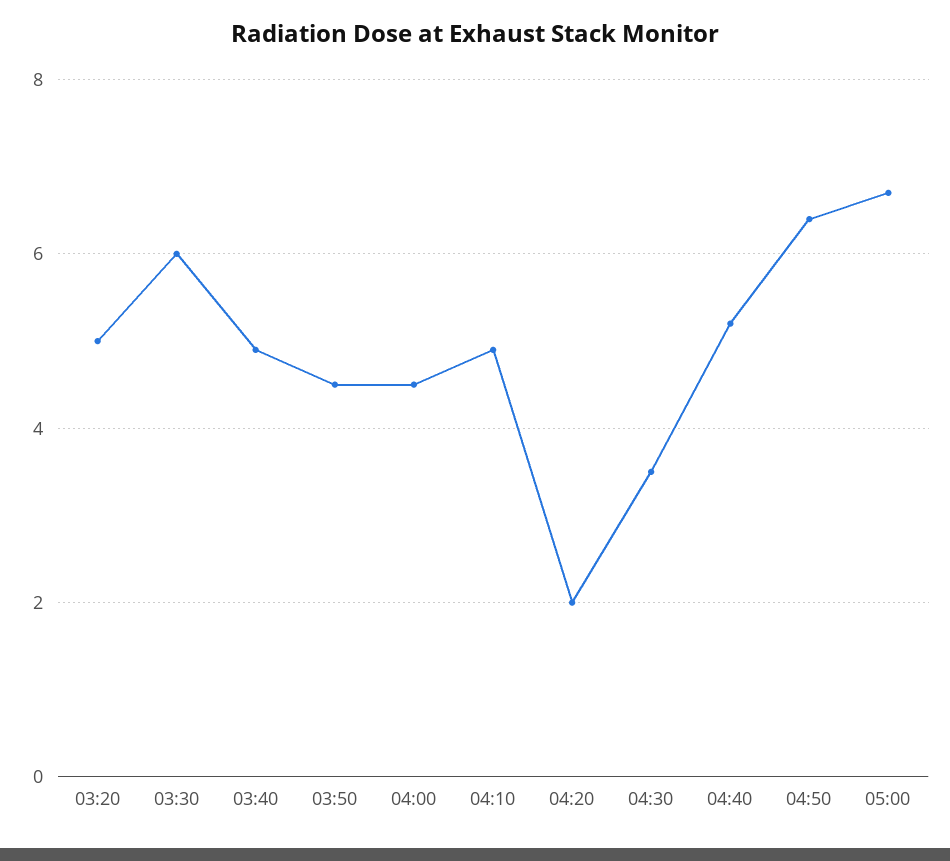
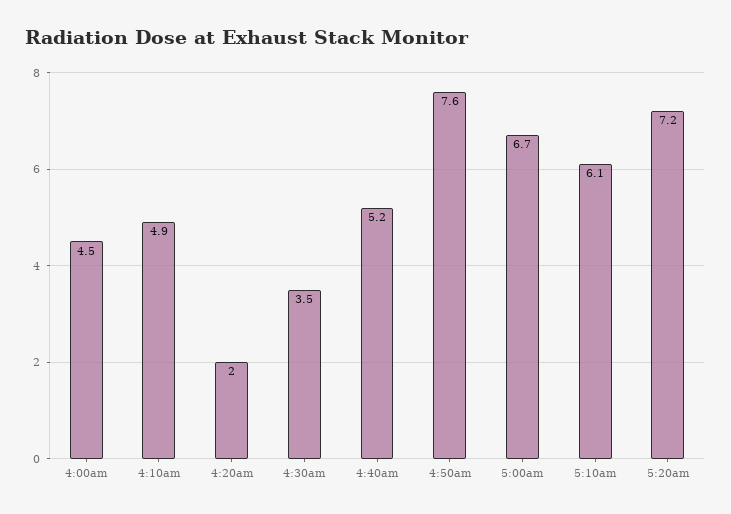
03:20: 5 -> none
03:30: 6 -> none
03:40: 5 -> none
03:50: 4.5 -> none
04:50: 6.5 -> 7.6
5:10am: none -> 6.1
5:20am: none -> 7.2

